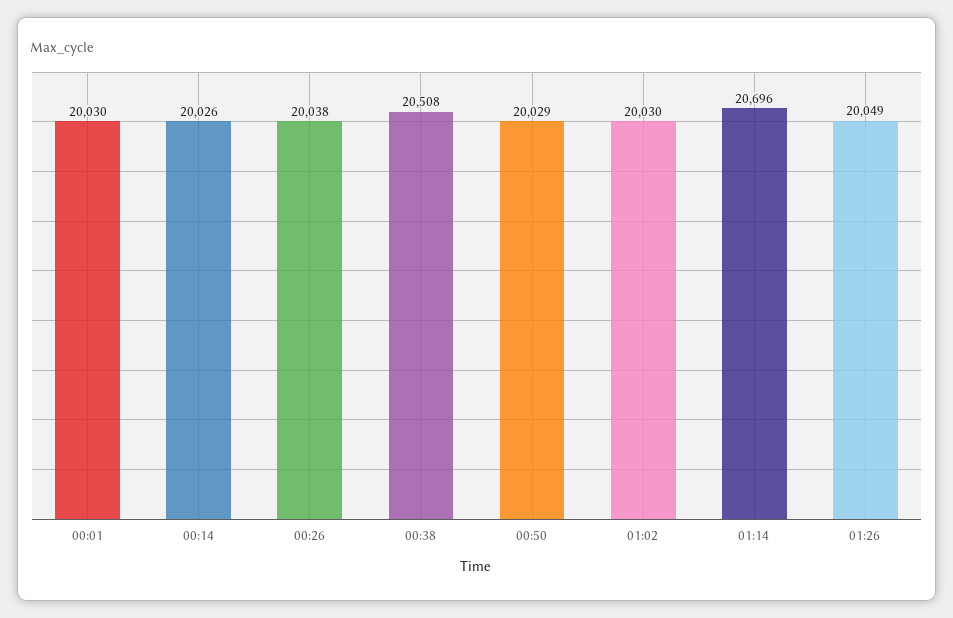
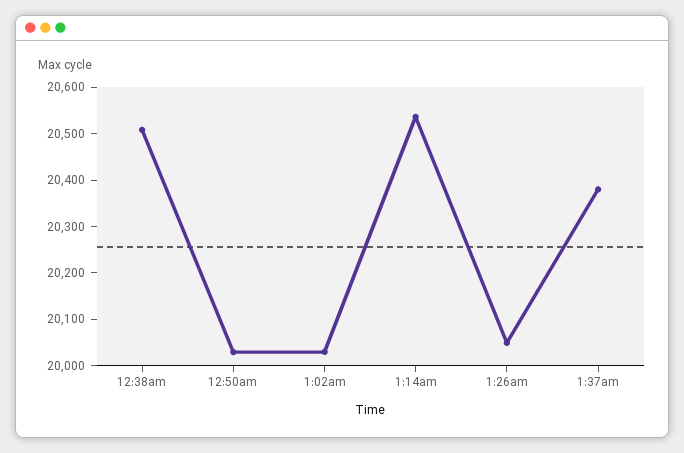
00:01: 20030 -> none
00:14: 20026 -> none
00:26: 20038 -> none
01:14: 20696 -> 20540
1:37am: none -> 20380

